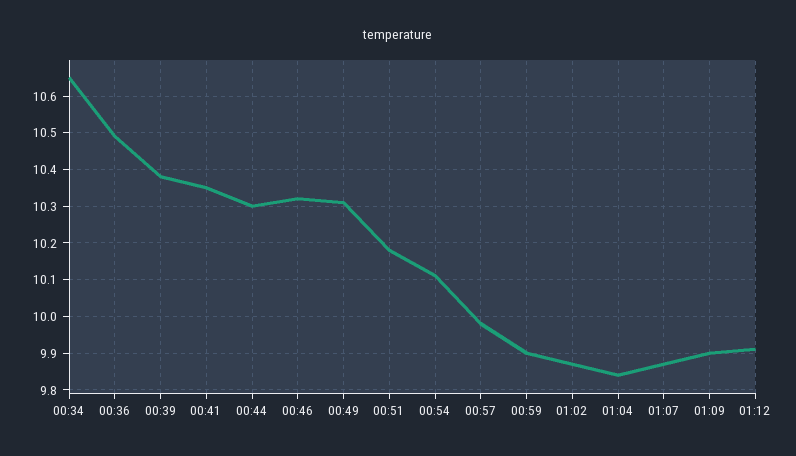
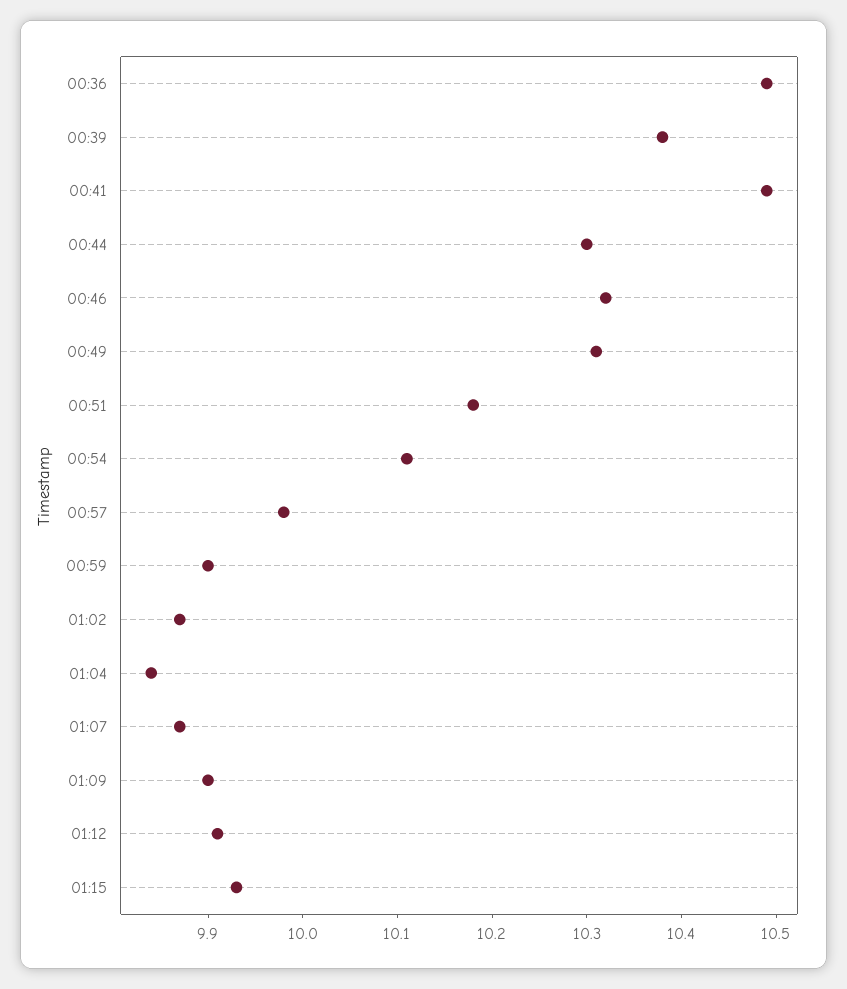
00:34: 10.65 -> none
00:41: 10.35 -> 10.49
01:15: none -> 9.93

